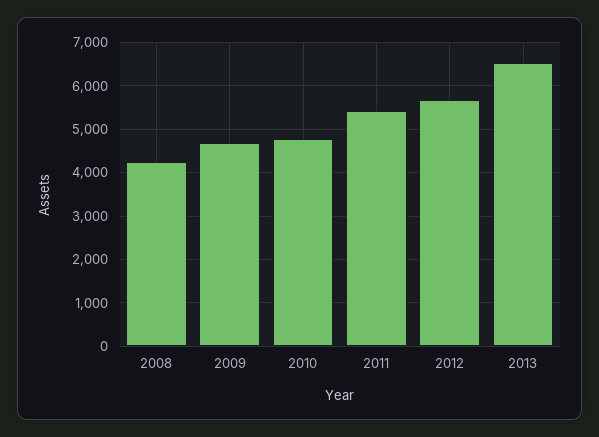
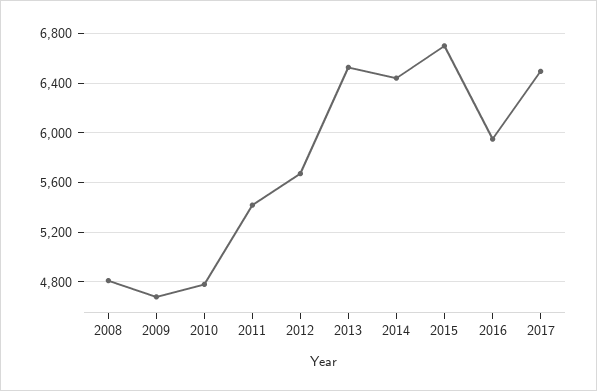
2008: 4200 -> 4800
2014: none -> 6450
2015: none -> 6700
2016: none -> 5950
2017: none -> 6500

